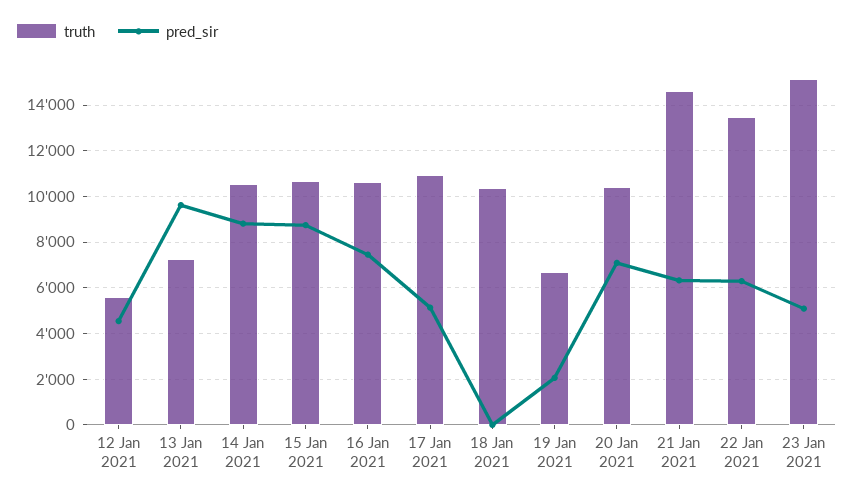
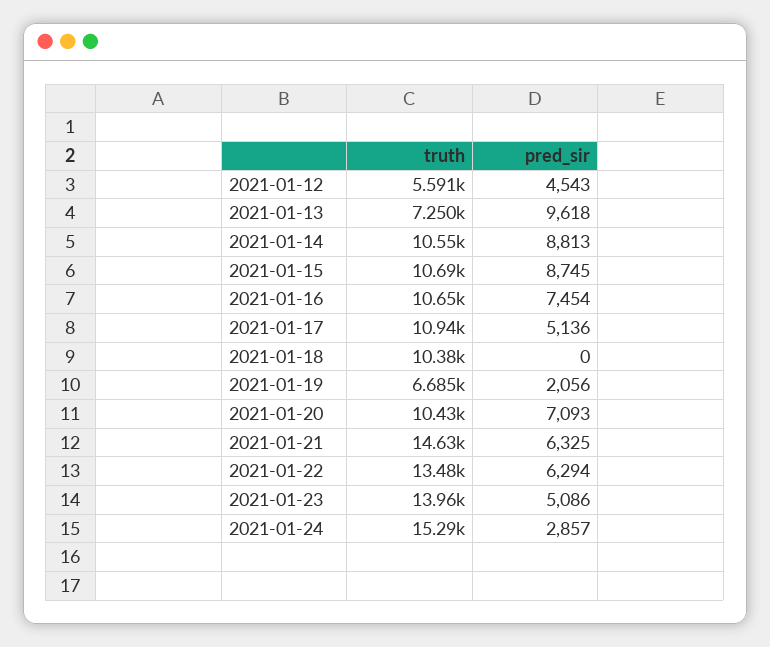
truth, 23 Jan 2021: 15000 -> 13960
truth, 2021-01-24: none -> 15290
pred_sir, 2021-01-24: none -> 2857

